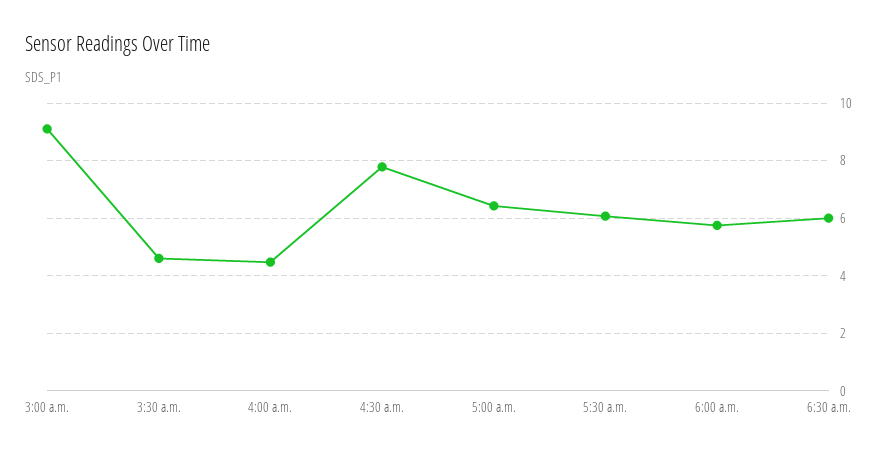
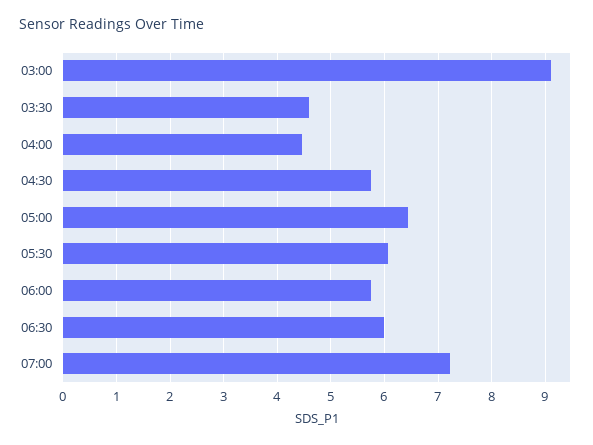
4:30 a.m.: 7.75 -> 5.8
07:00: none -> 7.2

